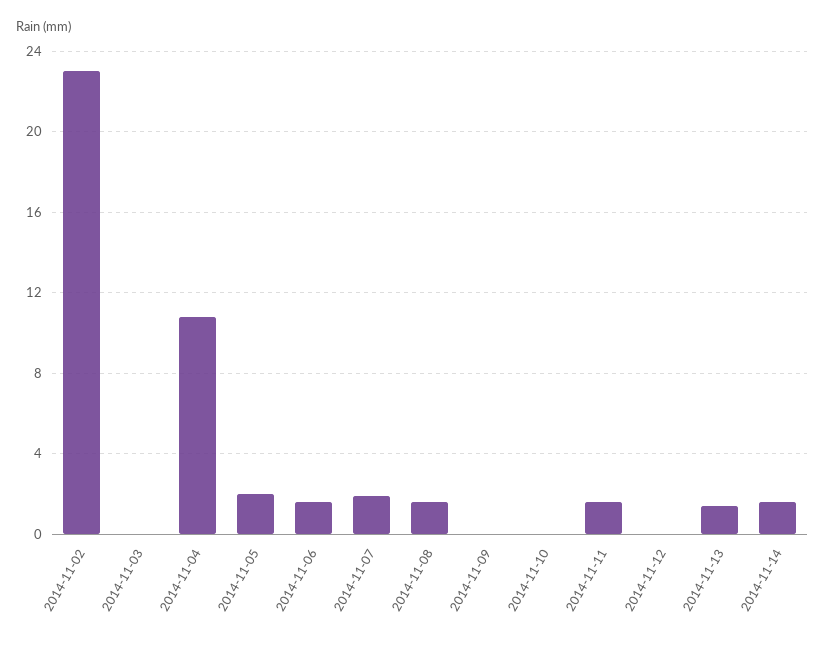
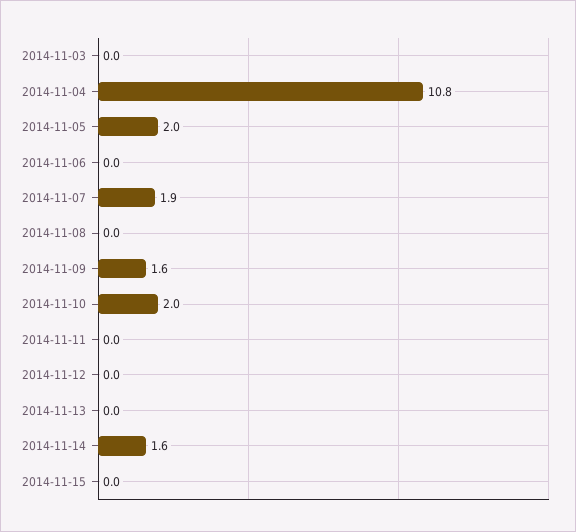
2014-11-02: 23 -> none
2014-11-06: 1.5 -> 0
2014-11-08: 1.5 -> 0
2014-11-09: 0 -> 1.6
2014-11-10: 0 -> 2
2014-11-11: 1.5 -> 0
2014-11-13: 1.5 -> 0
2014-11-15: none -> 0

